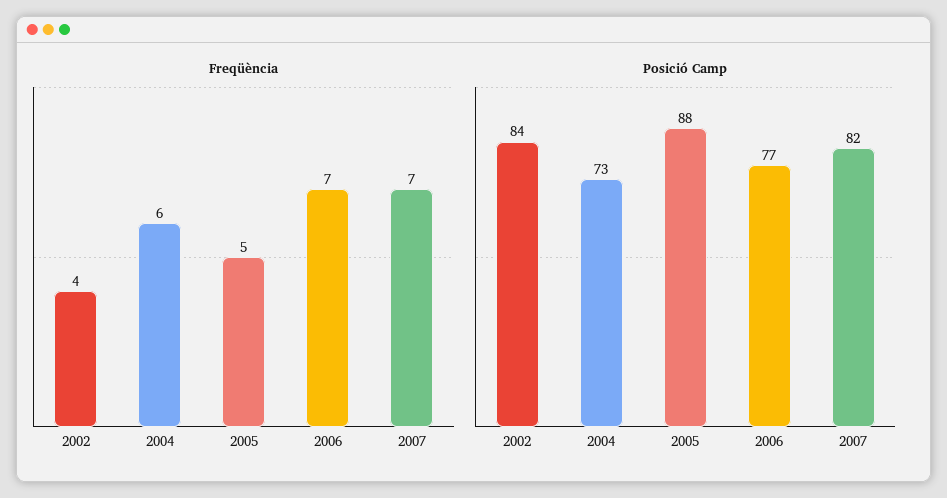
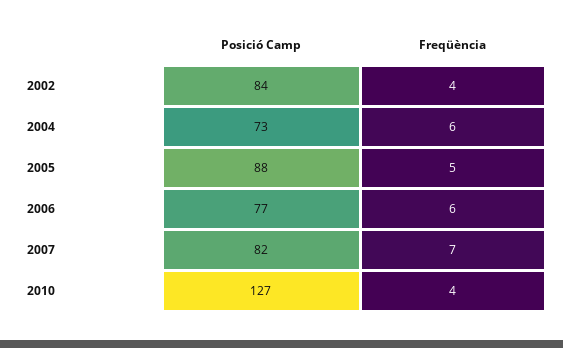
Freqüència, 2006: 7 -> 6
Posició Camp, 2010: none -> 127
Freqüència, 2010: none -> 4

